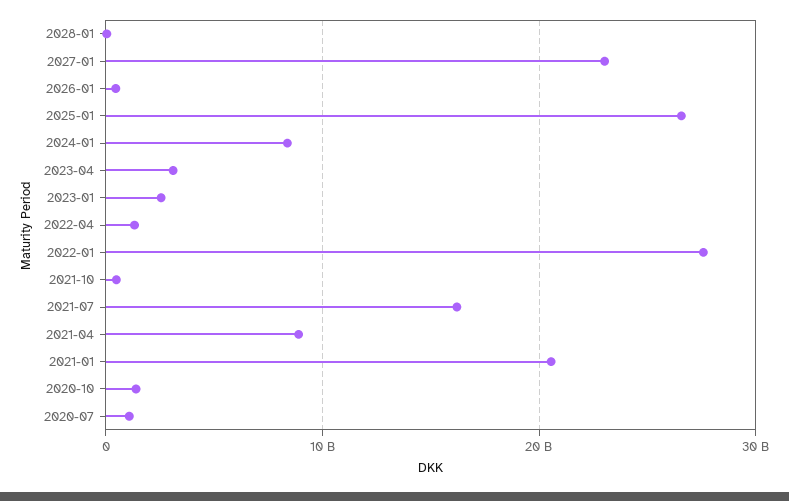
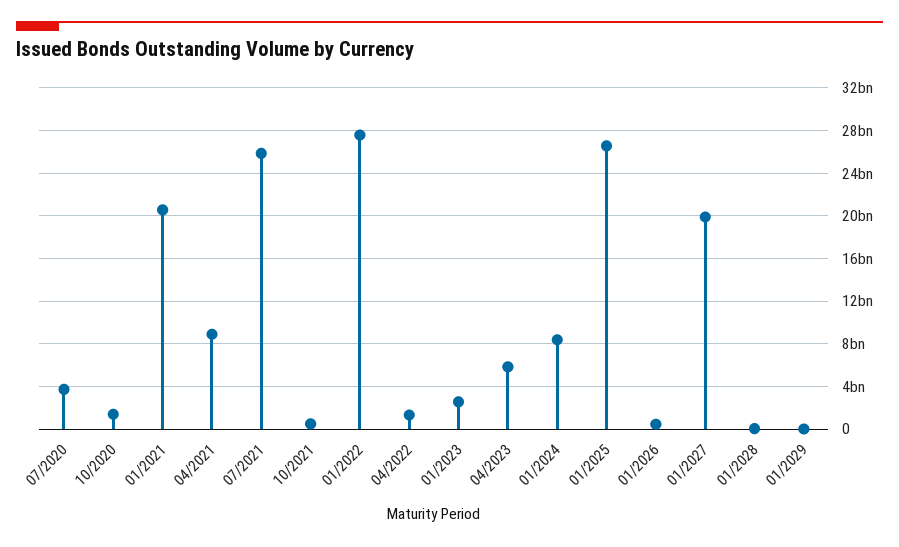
2027-01: 23000000000 -> 20000000000
2023-04: 3000000000 -> 6000000000
2021-07: 16000000000 -> 26000000000
2020-07: 1000000000 -> 4000000000
01/2029: none -> 0

